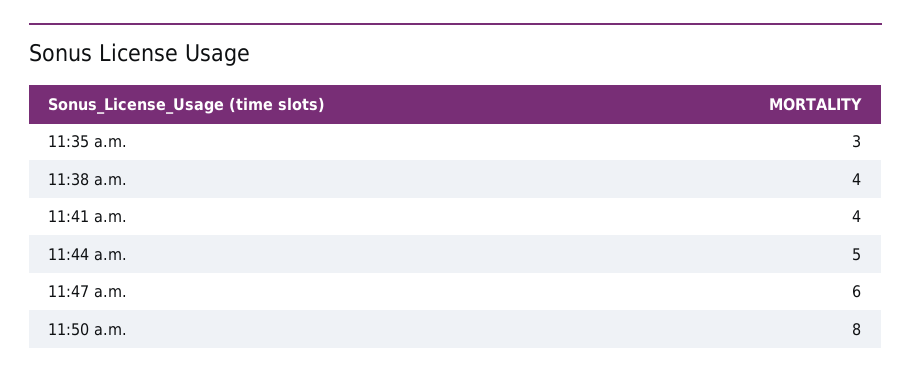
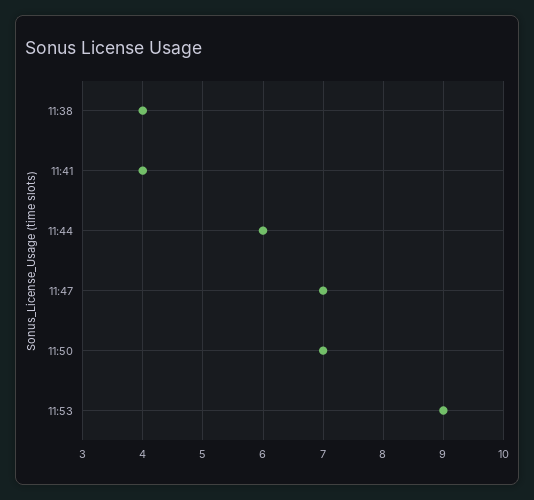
11:35 a.m.: 3 -> none
11:44 a.m.: 5 -> 6
11:47 a.m.: 6 -> 7
11:50 a.m.: 8 -> 7
11:53: none -> 9

